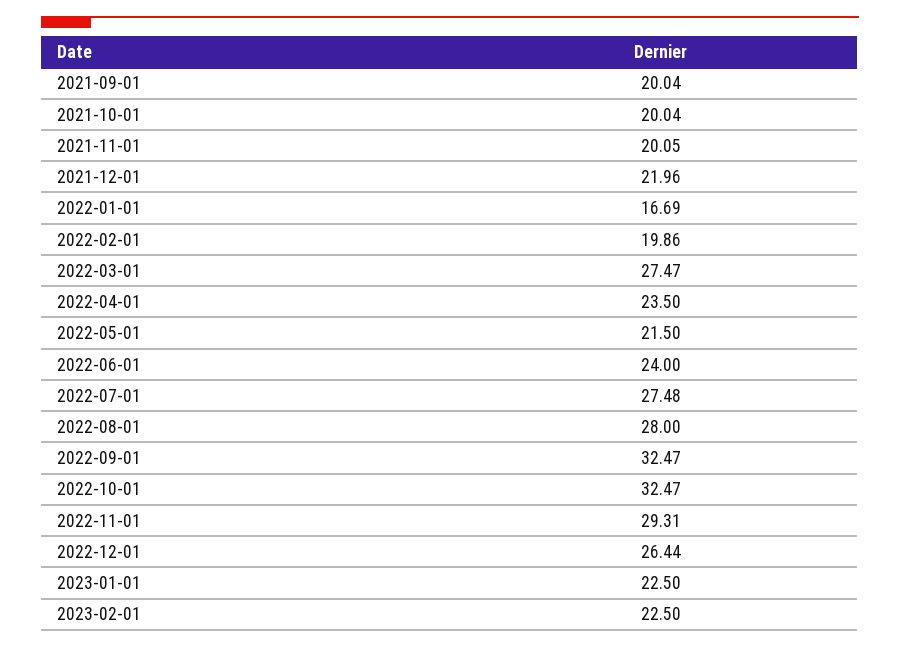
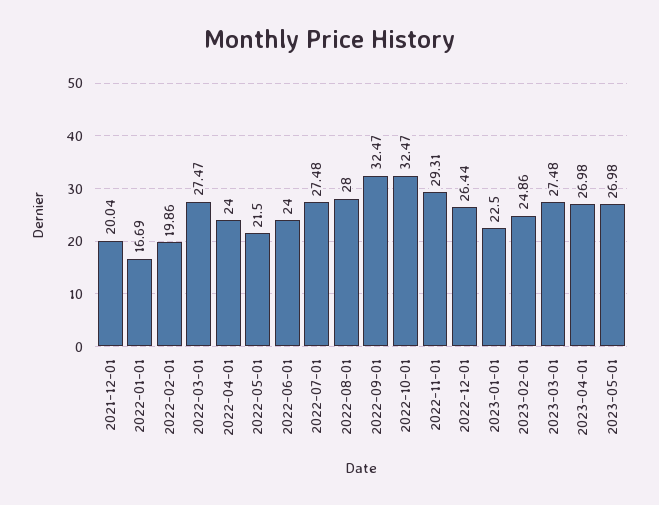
2021-09-01: 20.04 -> none
2021-10-01: 20.04 -> none
2021-11-01: 20.05 -> none
2021-12-01: 21.96 -> 20.04
2022-04-01: 23.5 -> 24
2023-02-01: 22.5 -> 24.86
2023-03-01: none -> 27.48
2023-04-01: none -> 26.98
2023-05-01: none -> 26.98

